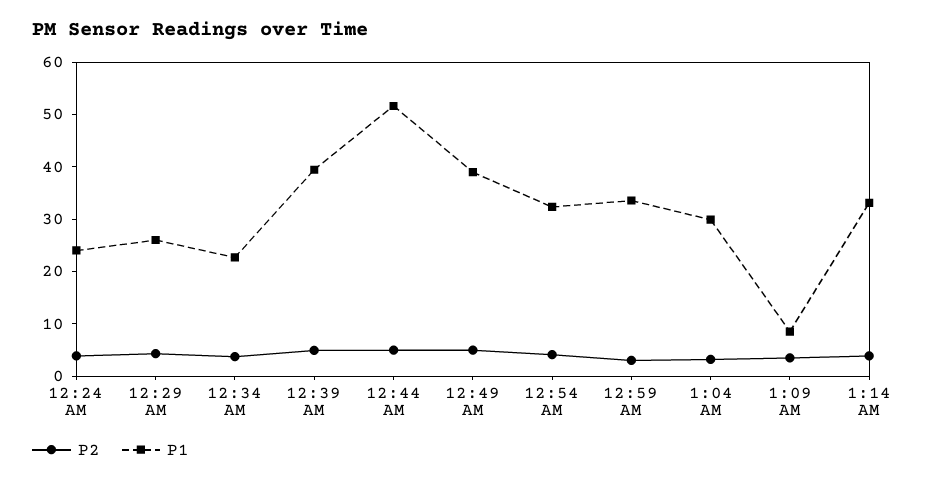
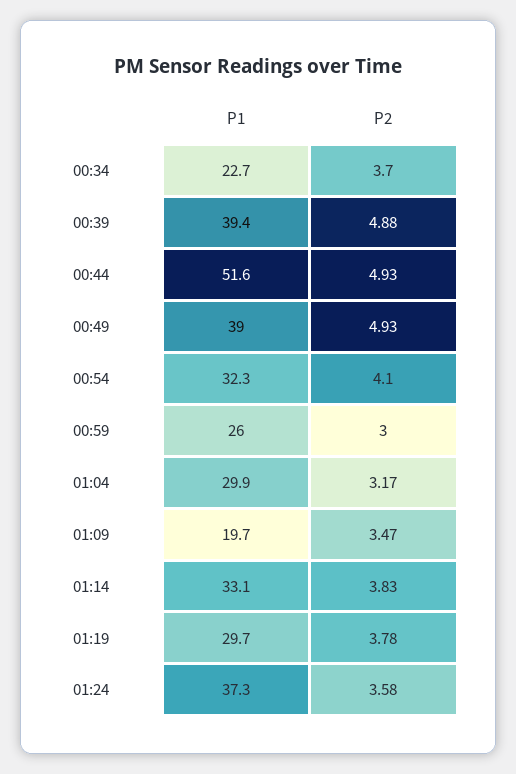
P2, 12:24 AM: 4 -> none
P1, 12:24 AM: 24 -> none
P2, 12:29 AM: 4 -> none
P1, 12:29 AM: 26 -> none
P1, 12:59 AM: 34 -> 26
P1, 1:09 AM: 8 -> 19.7
P1, 01:19: none -> 29.7
P2, 01:19: none -> 3.78
P1, 01:24: none -> 37.3
P2, 01:24: none -> 3.58

